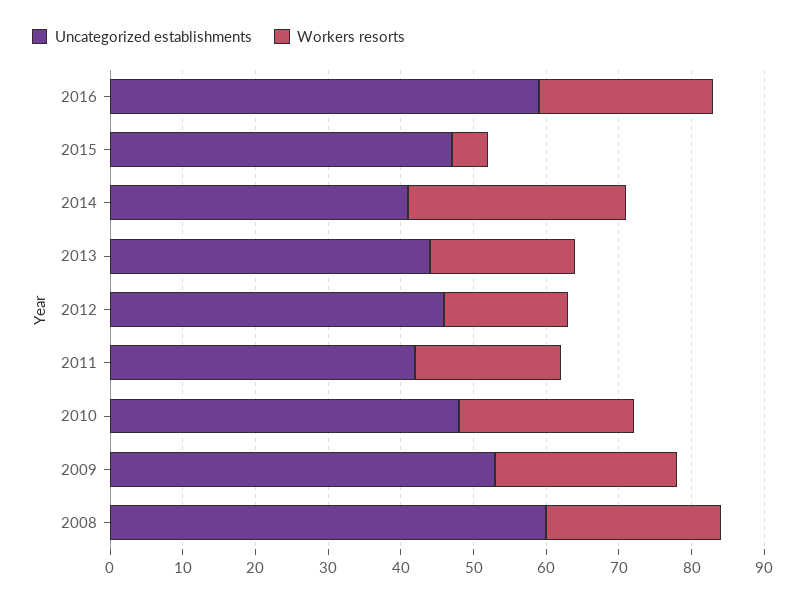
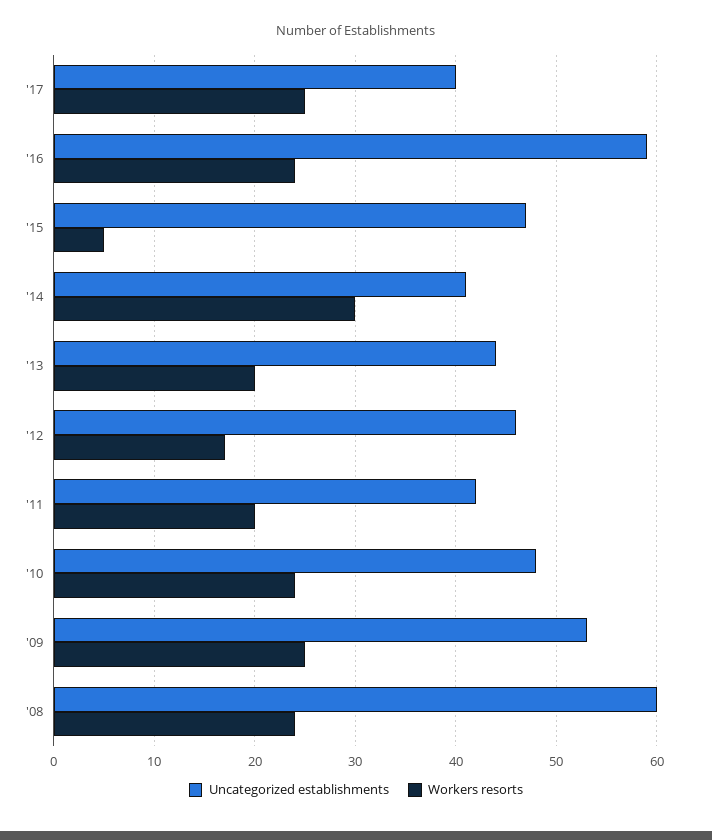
Uncategorized establishments, '17: none -> 40
Workers resorts, '17: none -> 25

